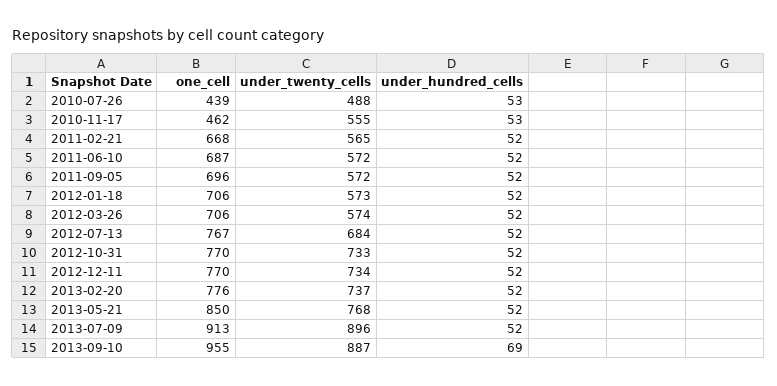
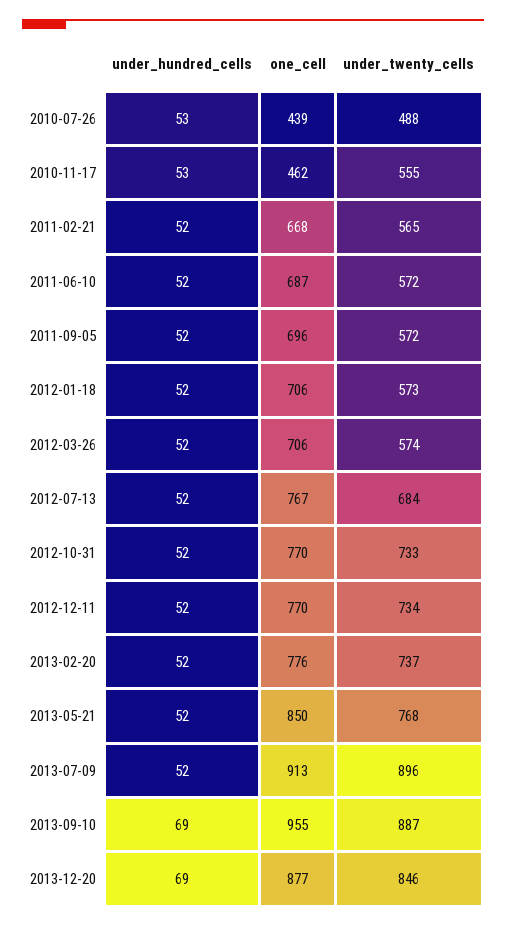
under_hundred_cells, 2013-12-20: none -> 69
one_cell, 2013-12-20: none -> 877
under_twenty_cells, 2013-12-20: none -> 846

